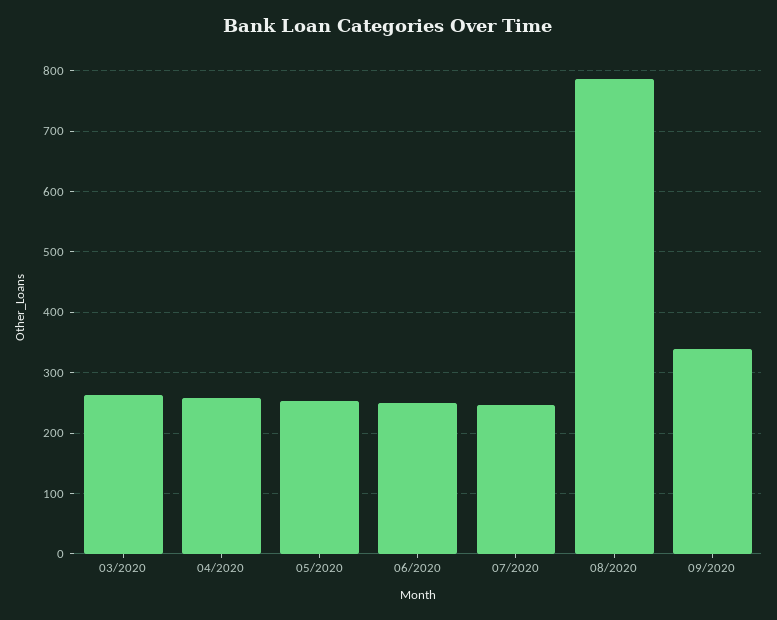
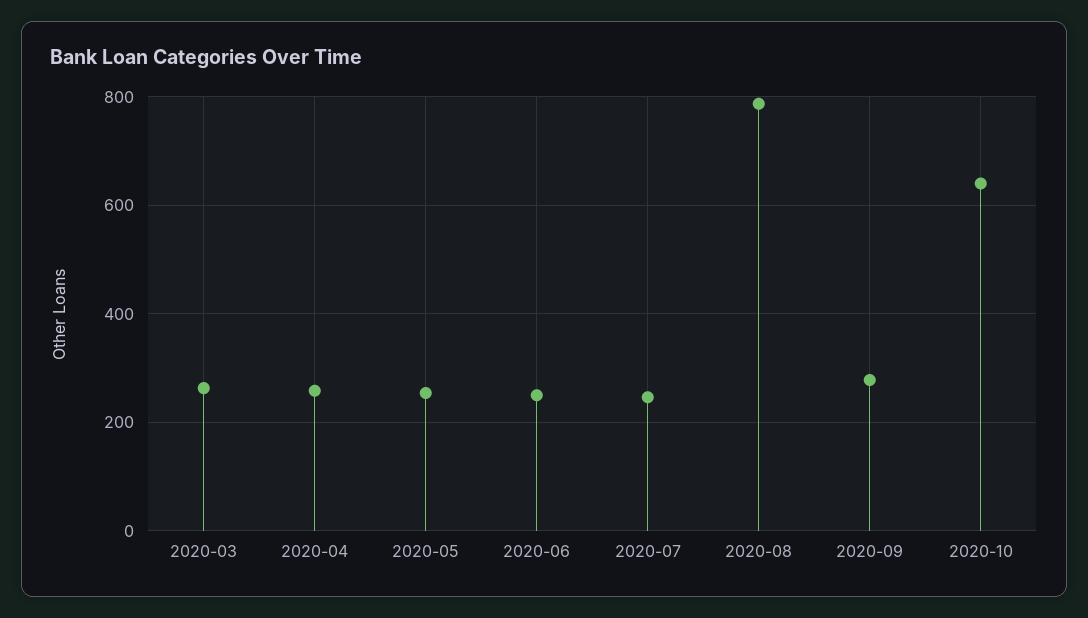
09/2020: 340 -> 280
2020-10: none -> 640

